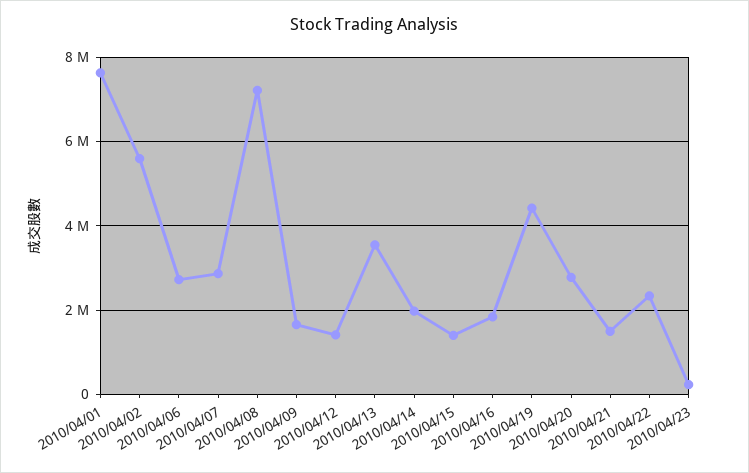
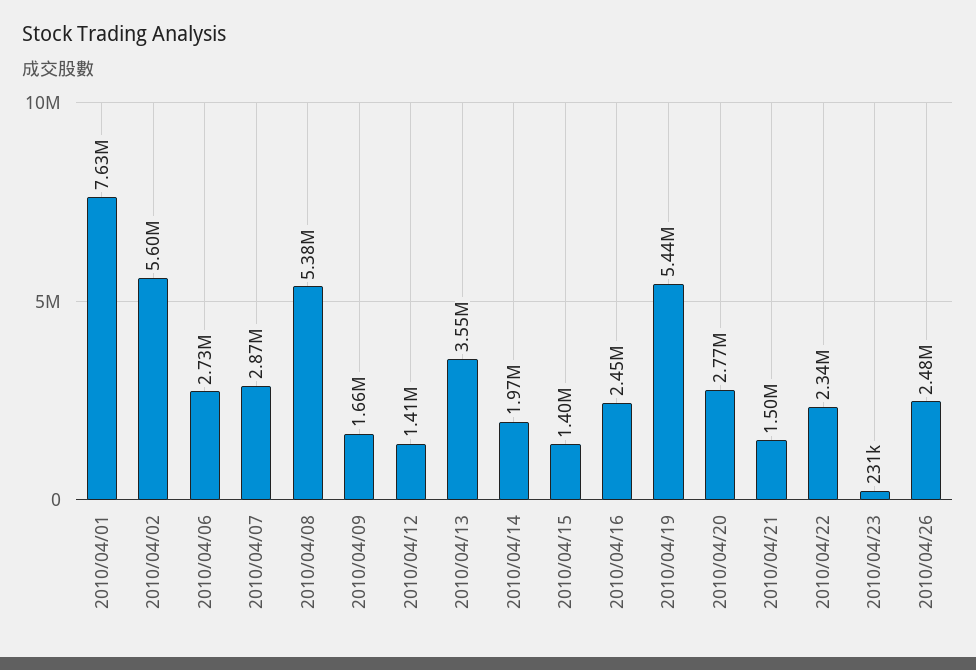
2010/04/08: 7200000 -> 5380000
2010/04/16: 1800000 -> 2450000
2010/04/19: 4400000 -> 5440000
2010/04/26: none -> 2480000

